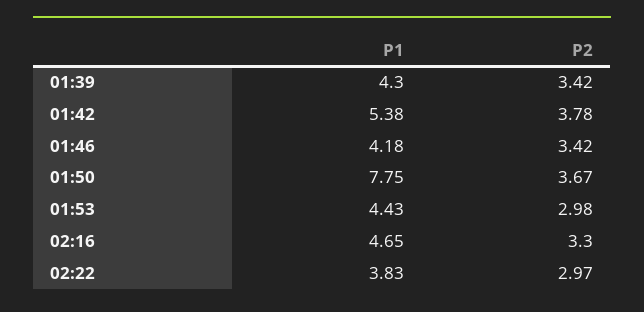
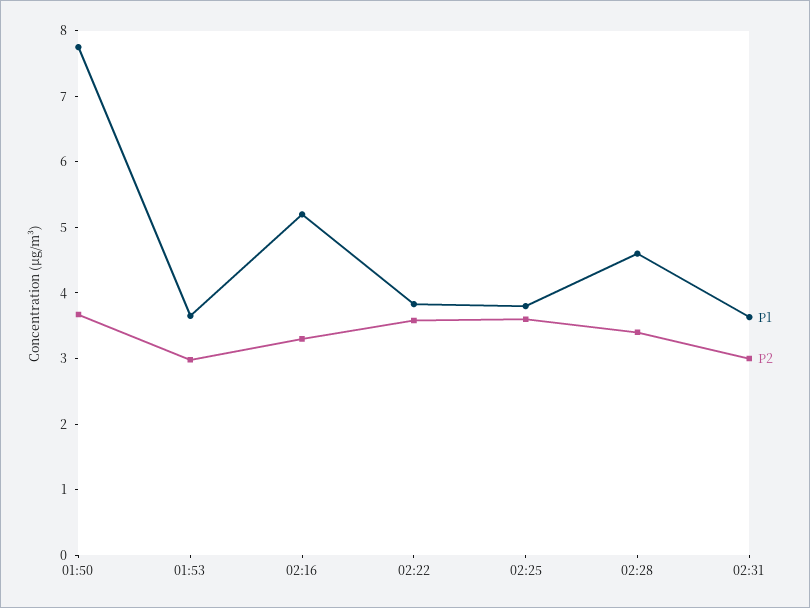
P1, 01:39: 4.3 -> none
P2, 01:39: 3.42 -> none
P1, 01:42: 5.38 -> none
P2, 01:42: 3.78 -> none
P1, 01:46: 4.18 -> none
P2, 01:46: 3.42 -> none
P1, 01:53: 4.43 -> 3.6
P1, 02:16: 4.65 -> 5.2
P2, 02:22: 2.97 -> 3.6
P1, 02:25: none -> 3.8
P2, 02:25: none -> 3.6
P1, 02:28: none -> 4.6
P2, 02:28: none -> 3.4
P1, 02:31: none -> 3.6
P2, 02:31: none -> 3

